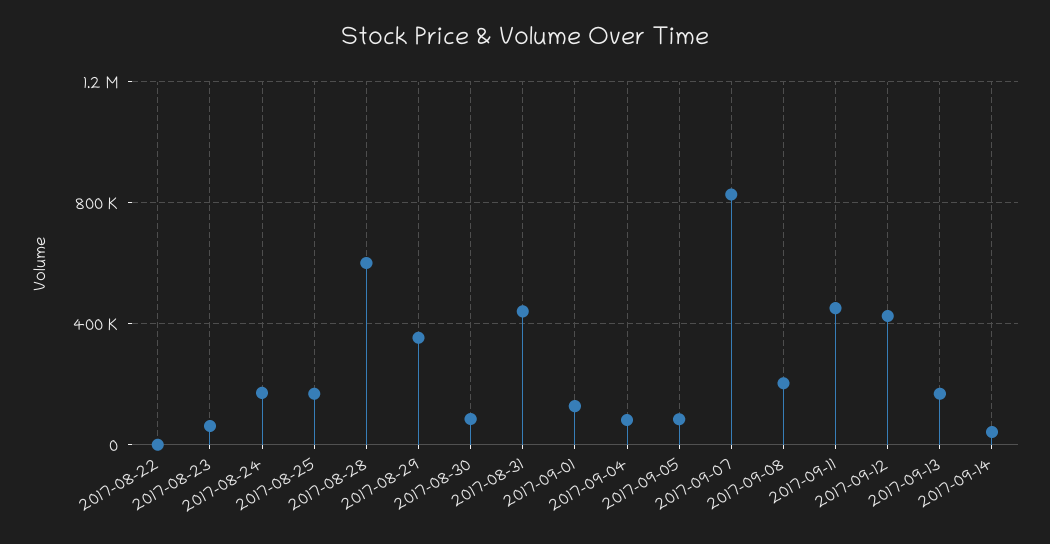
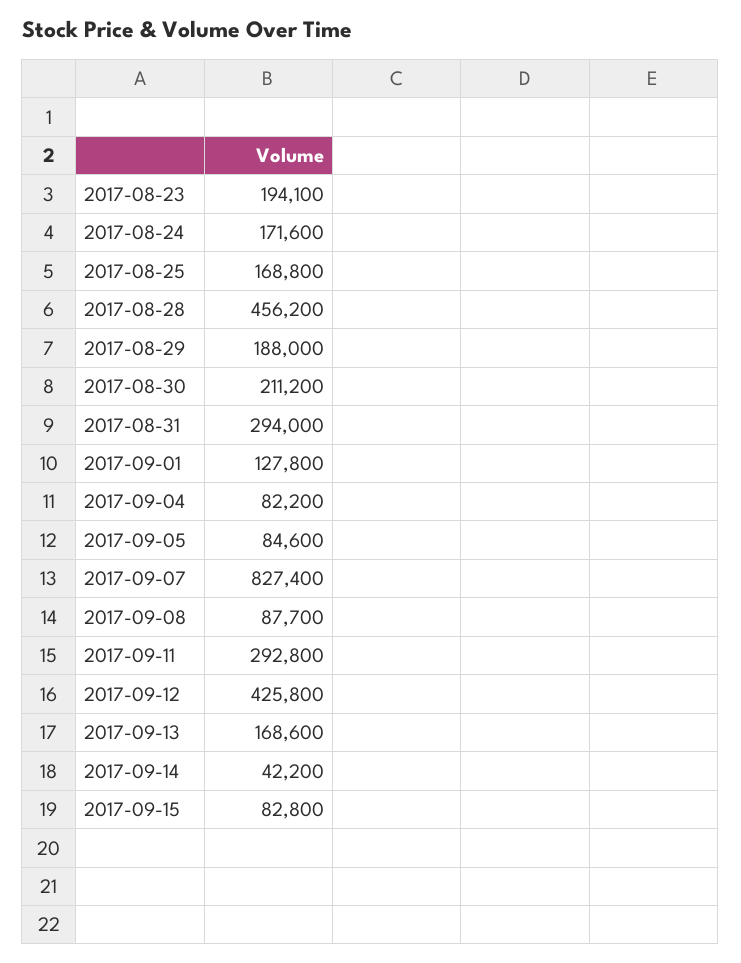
2017-08-22: 0 -> none
2017-08-23: 50000 -> 194100
2017-08-28: 600000 -> 456200
2017-08-29: 350000 -> 188000
2017-08-30: 100000 -> 211200
2017-08-31: 450000 -> 294000
2017-09-08: 200000 -> 87700
2017-09-11: 450000 -> 292800
2017-09-15: none -> 82800

